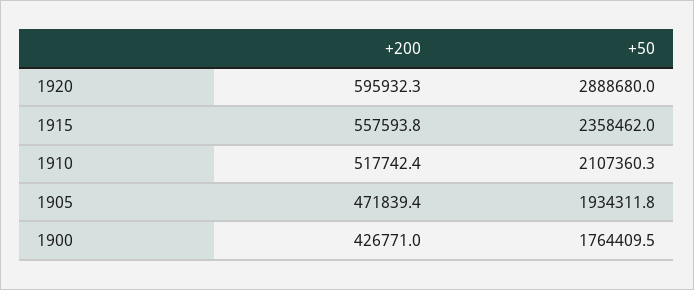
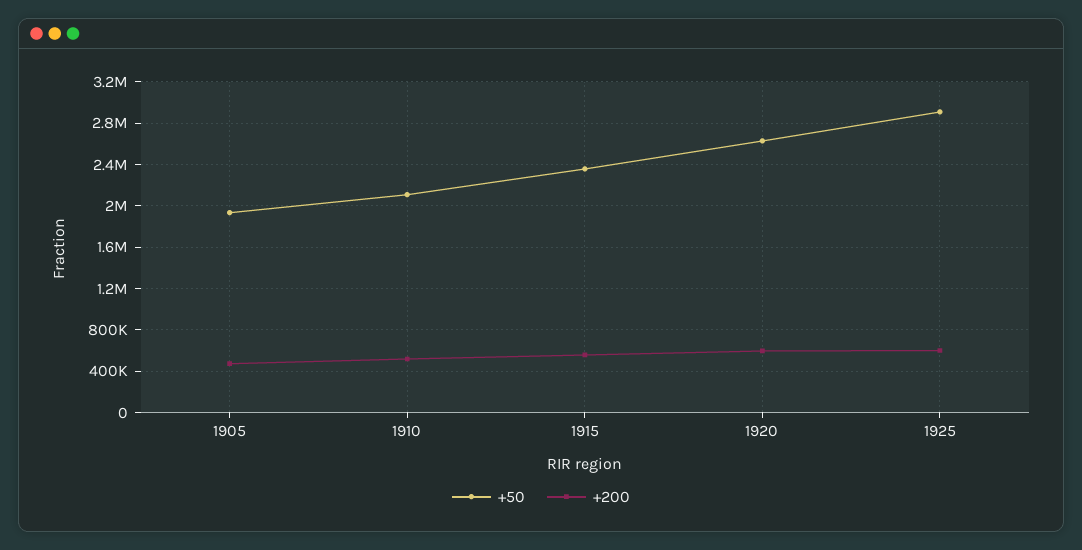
+50, 1920: 2888680 -> 2600000
+200, 1900: 426771 -> none
+50, 1900: 1764409.5 -> none
+50, 1925: none -> 2900000
+200, 1925: none -> 600000

